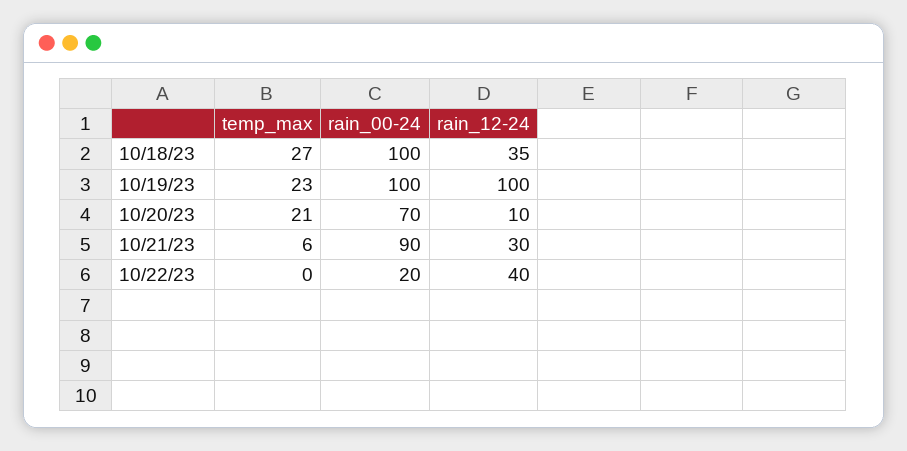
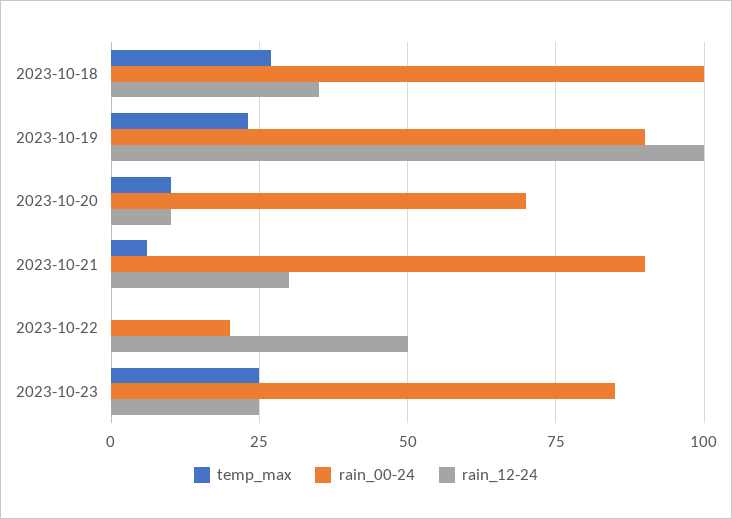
rain_00-24, 10/19/23: 100 -> 90
temp_max, 10/20/23: 21 -> 10
rain_12-24, 10/22/23: 40 -> 50
temp_max, 2023-10-23: none -> 25
rain_00-24, 2023-10-23: none -> 85
rain_12-24, 2023-10-23: none -> 25

